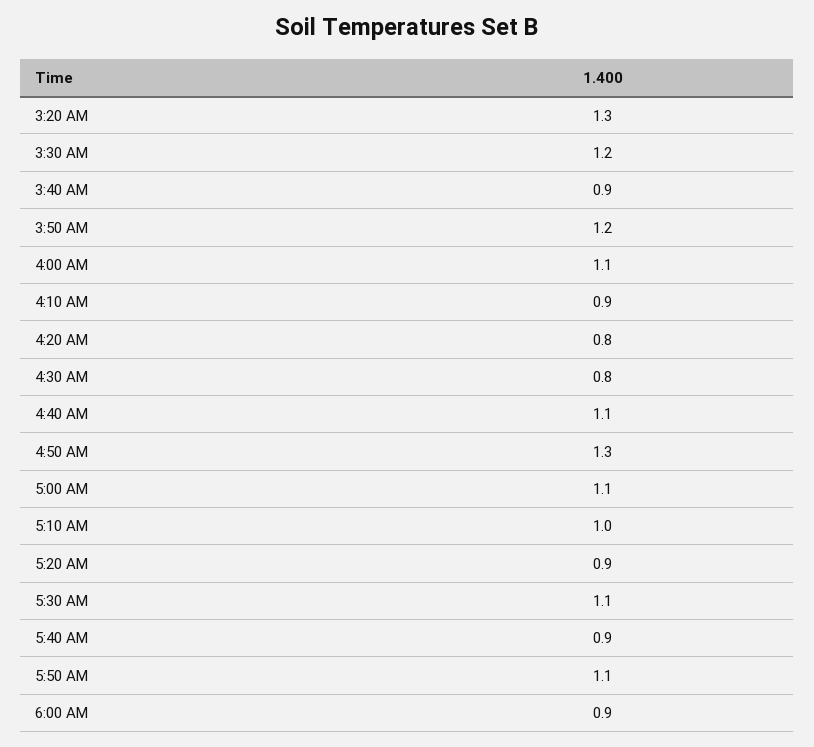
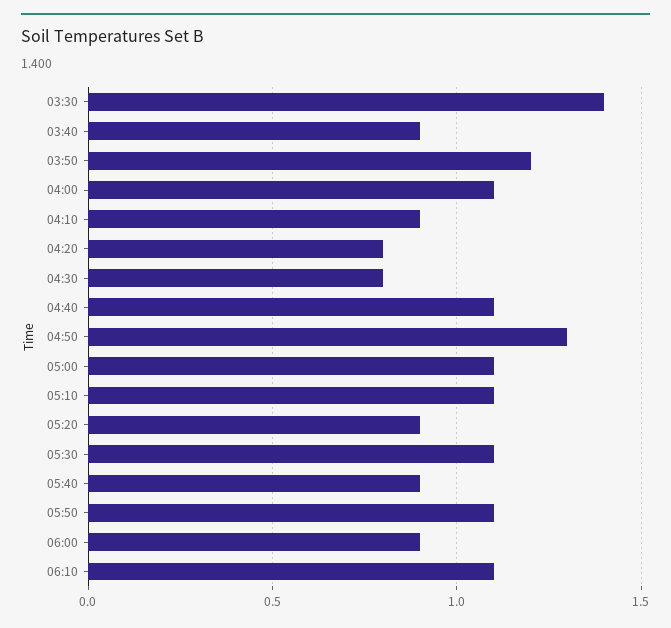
3:20 AM: 1.3 -> none
3:30 AM: 1.2 -> 1.4
5:10 AM: 1 -> 1.1
06:10: none -> 1.1

